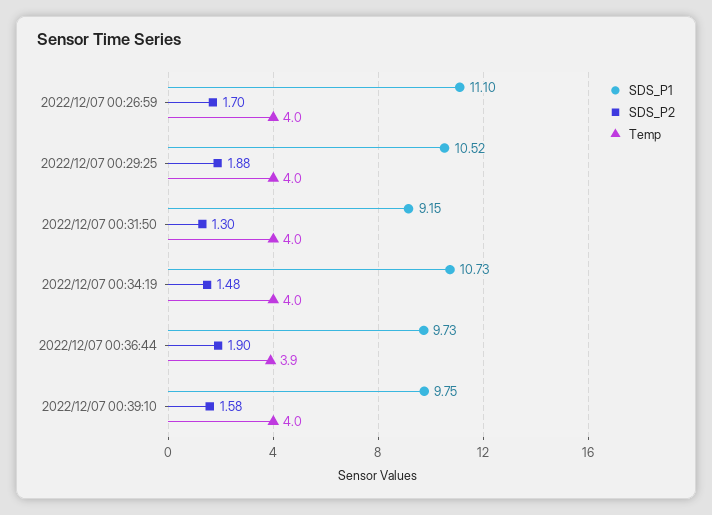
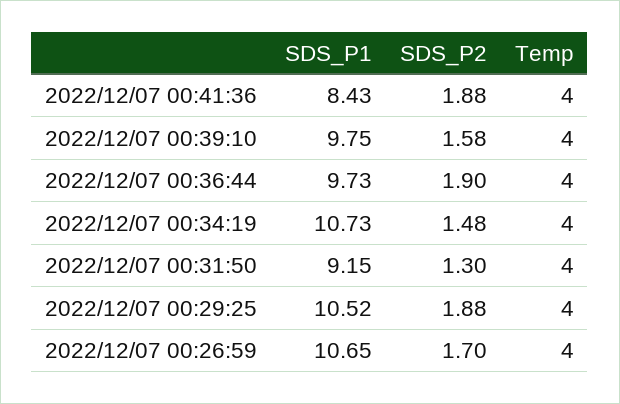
SDS_P1, 2022/12/07 00:26:59: 11.1 -> 10.65
Temp, 2022/12/07 00:36:44: 3.9 -> 4
SDS_P1, 2022/12/07 00:41:36: none -> 8.43
SDS_P2, 2022/12/07 00:41:36: none -> 1.88
Temp, 2022/12/07 00:41:36: none -> 4

